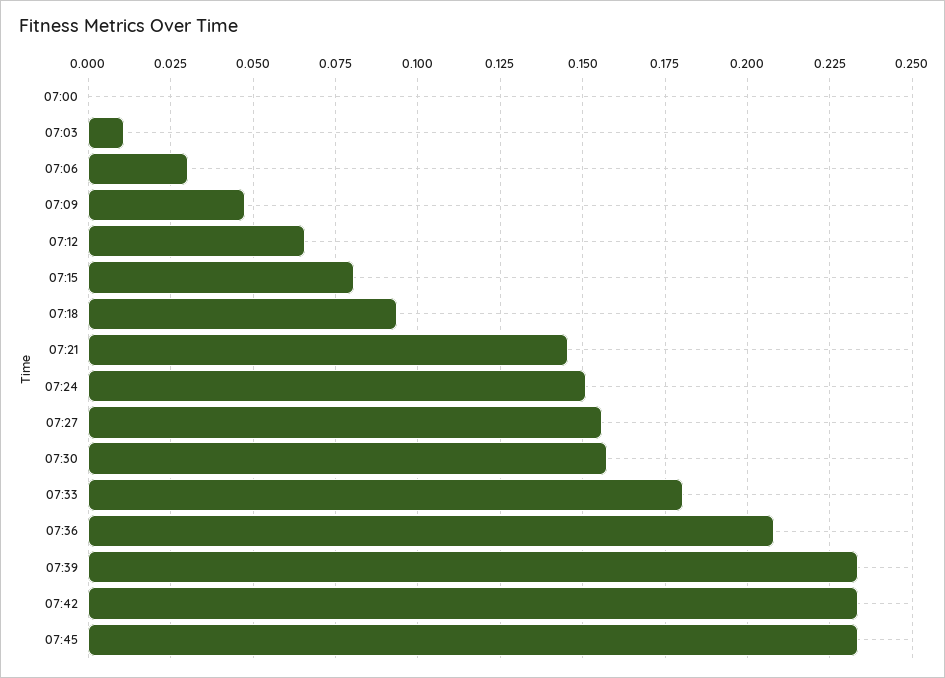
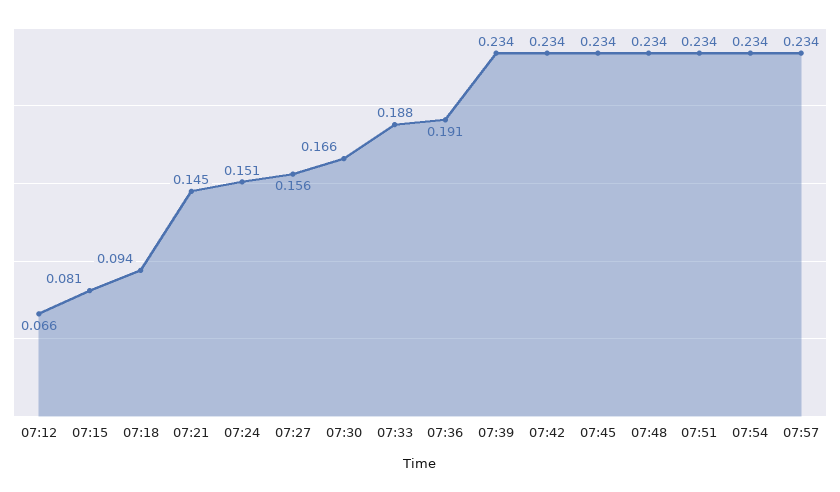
07:00: 0 -> none
07:03: 0.01 -> none
07:06: 0.03 -> none
07:09: 0.0475 -> none
07:30: 0.1575 -> 0.166
07:33: 0.18 -> 0.188
07:36: 0.2075 -> 0.191
07:48: none -> 0.234
07:51: none -> 0.234
07:54: none -> 0.234
07:57: none -> 0.234

